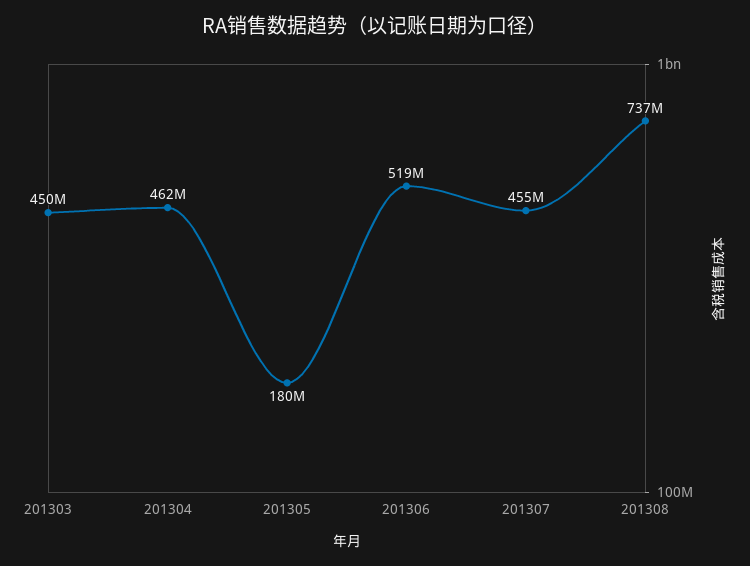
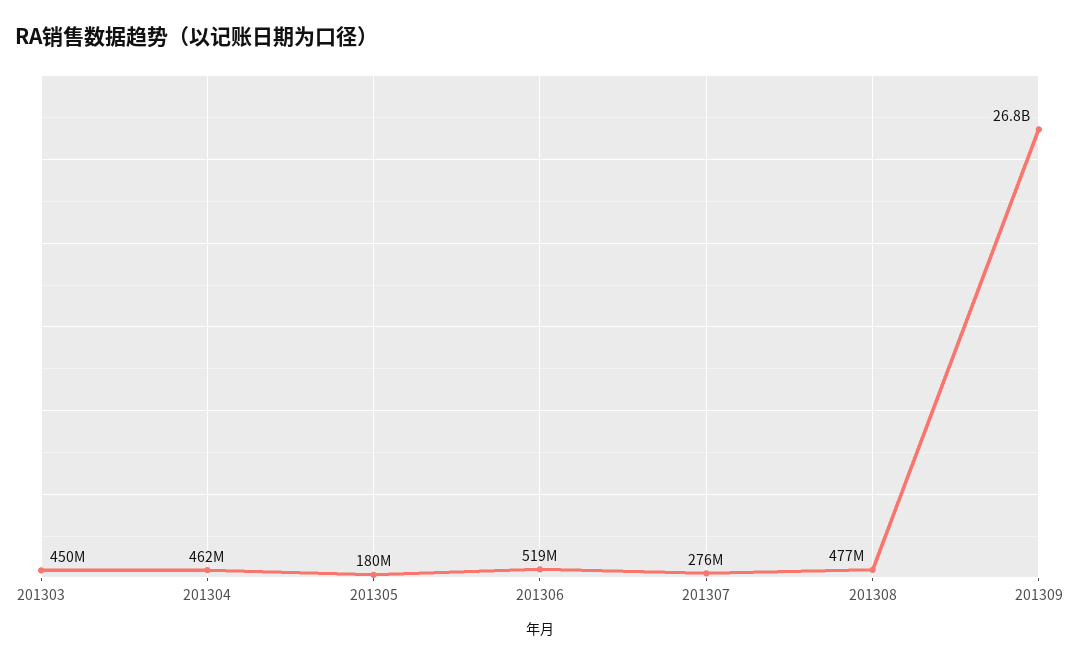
201307: 455000000 -> 276000000
201308: 737000000 -> 477000000
201309: none -> 26800000000

